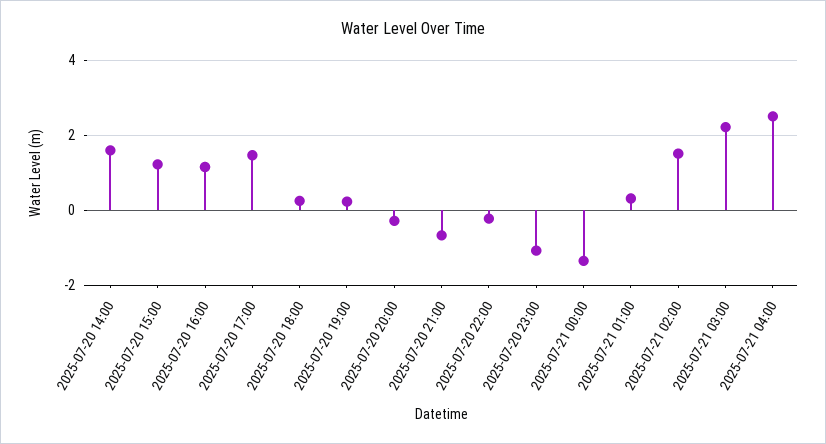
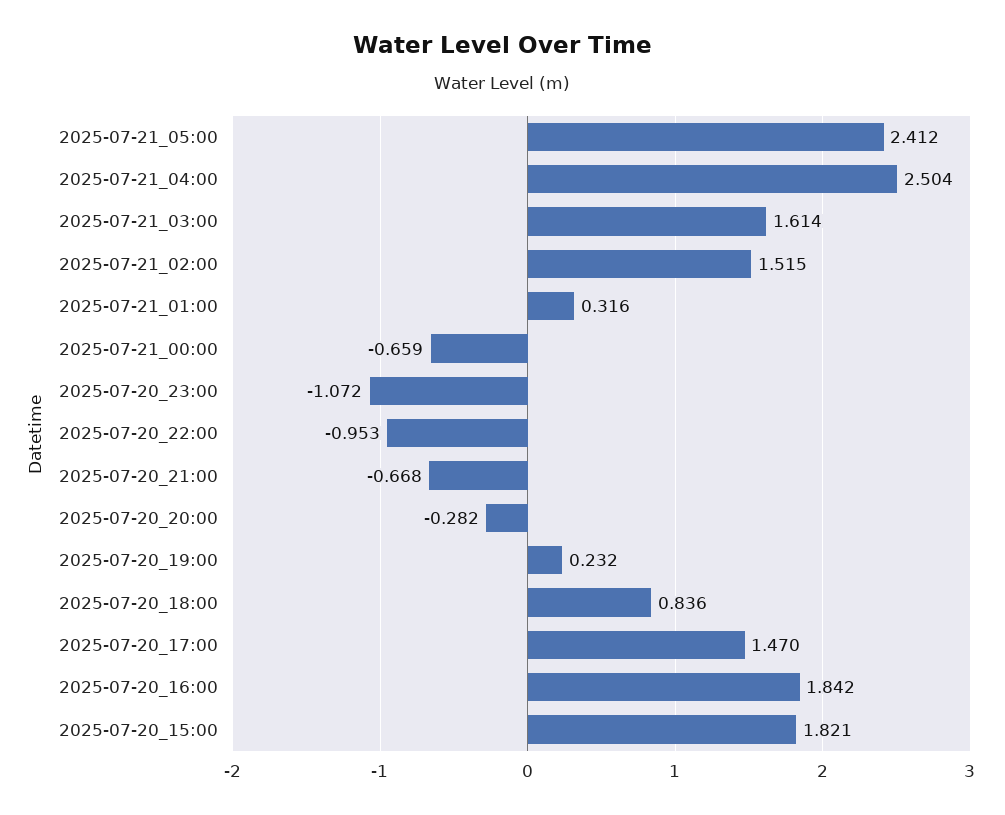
2025-07-20 14:00: 1.6 -> none
2025-07-20 15:00: 1.2 -> 1.821
2025-07-20 16:00: 1.2 -> 1.842
2025-07-20 18:00: 0.2 -> 0.836
2025-07-20 22:00: -0.2 -> -0.953
2025-07-21 00:00: -1.4 -> -0.659
2025-07-21 03:00: 2.2 -> 1.614
2025-07-21_05:00: none -> 2.412

